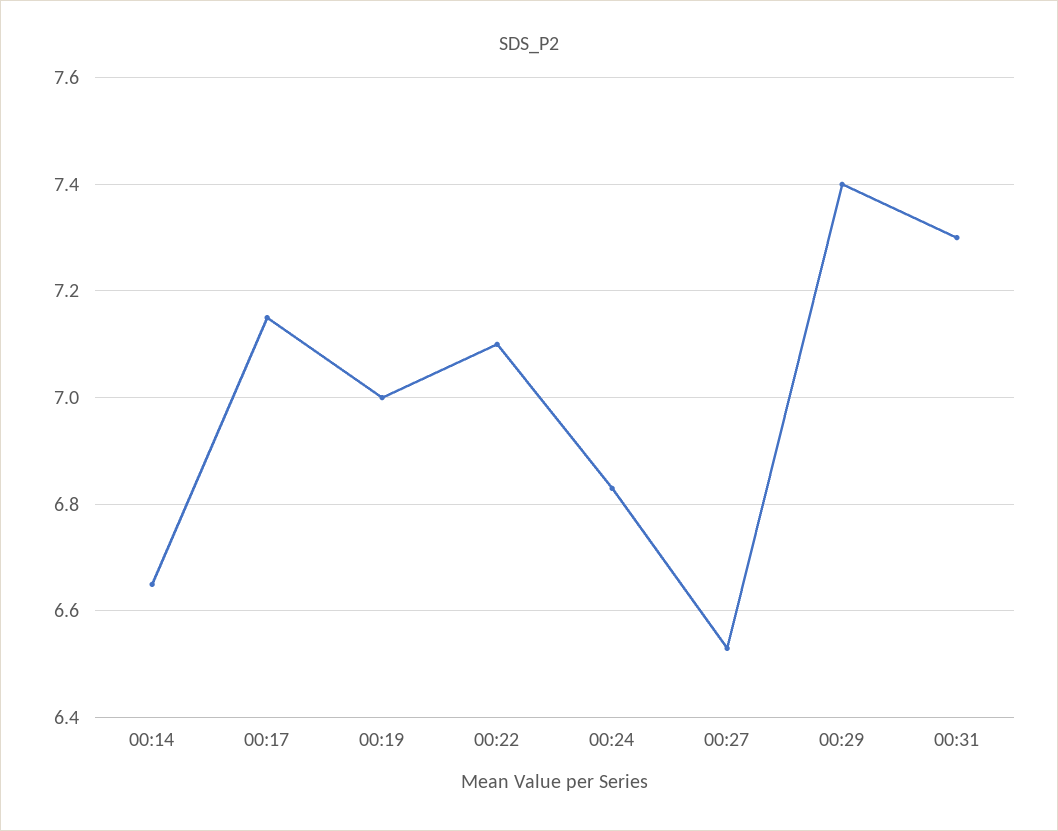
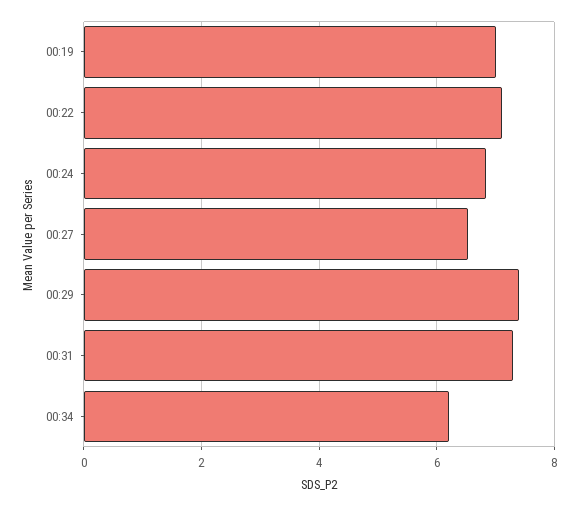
00:14: 6.65 -> none
00:17: 7.15 -> none
00:34: none -> 6.2

